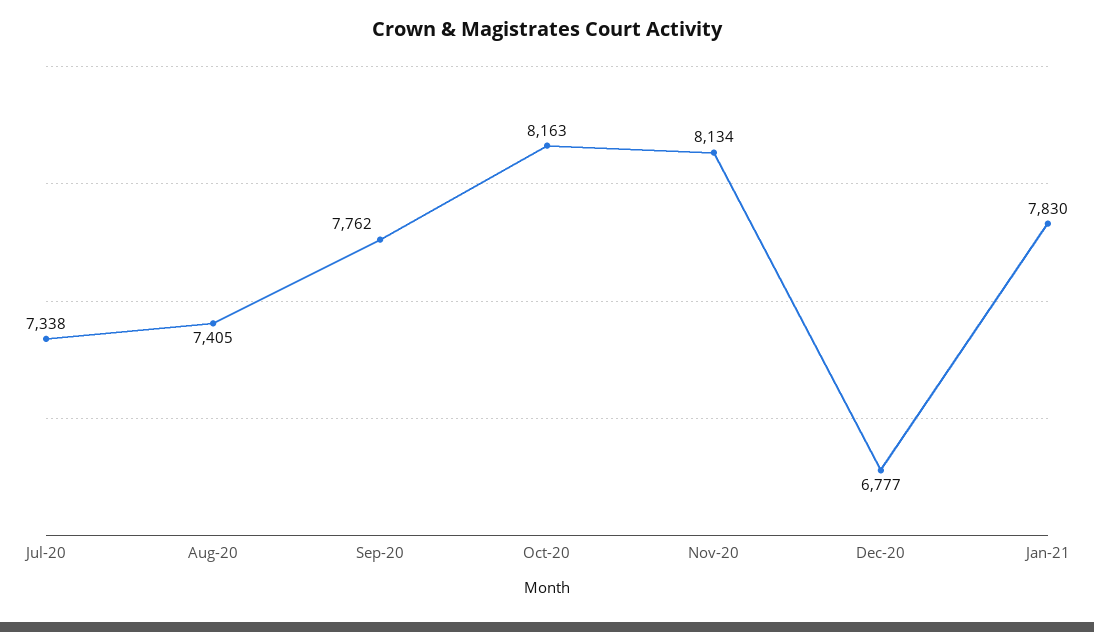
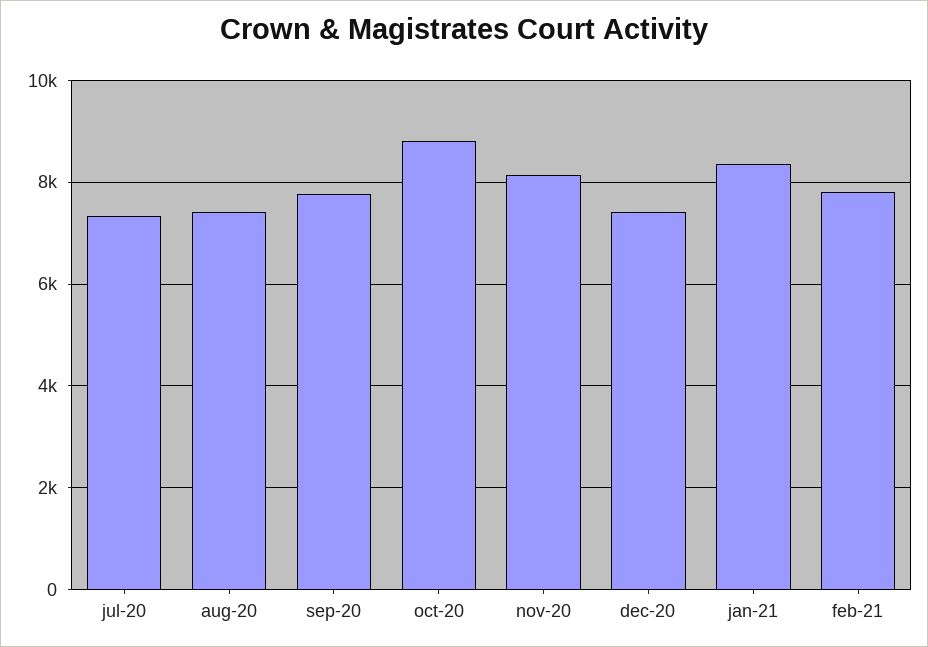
Oct-20: 8163 -> 8800
Dec-20: 6777 -> 7400
Jan-21: 7830 -> 8400
feb-21: none -> 7800

